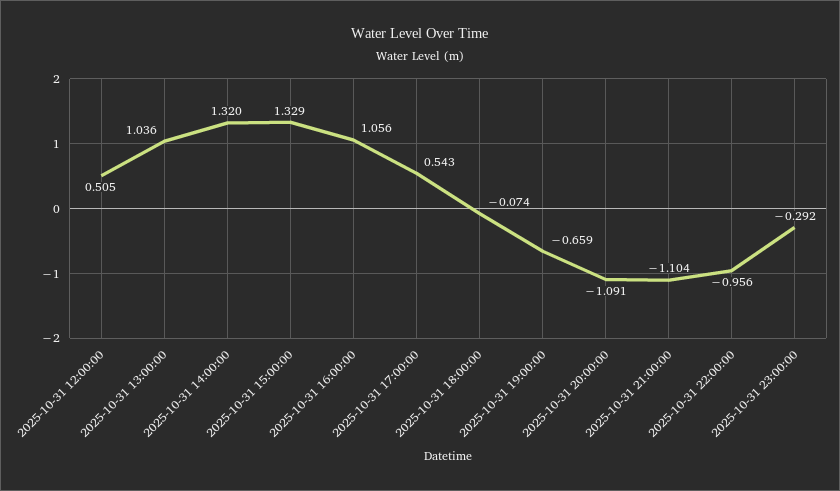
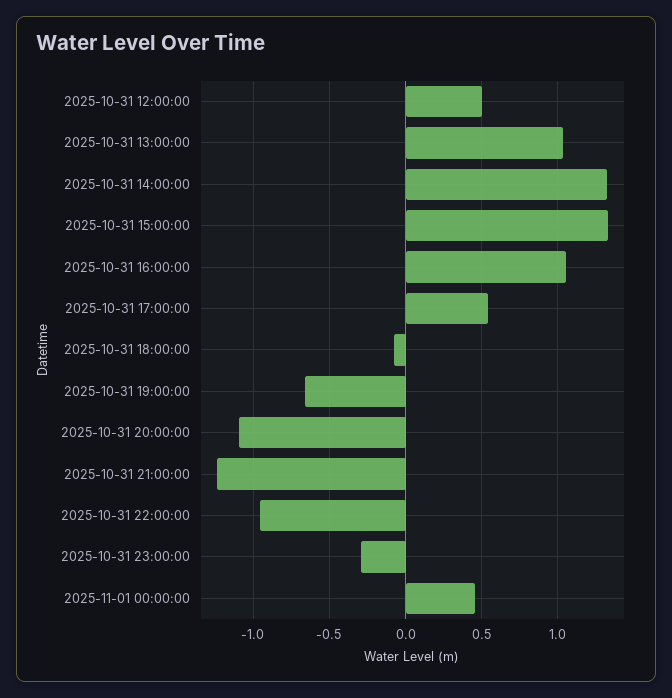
2025-10-31 21:00:00: -1.104 -> -1.25
2025-11-01 00:00:00: none -> 0.45

